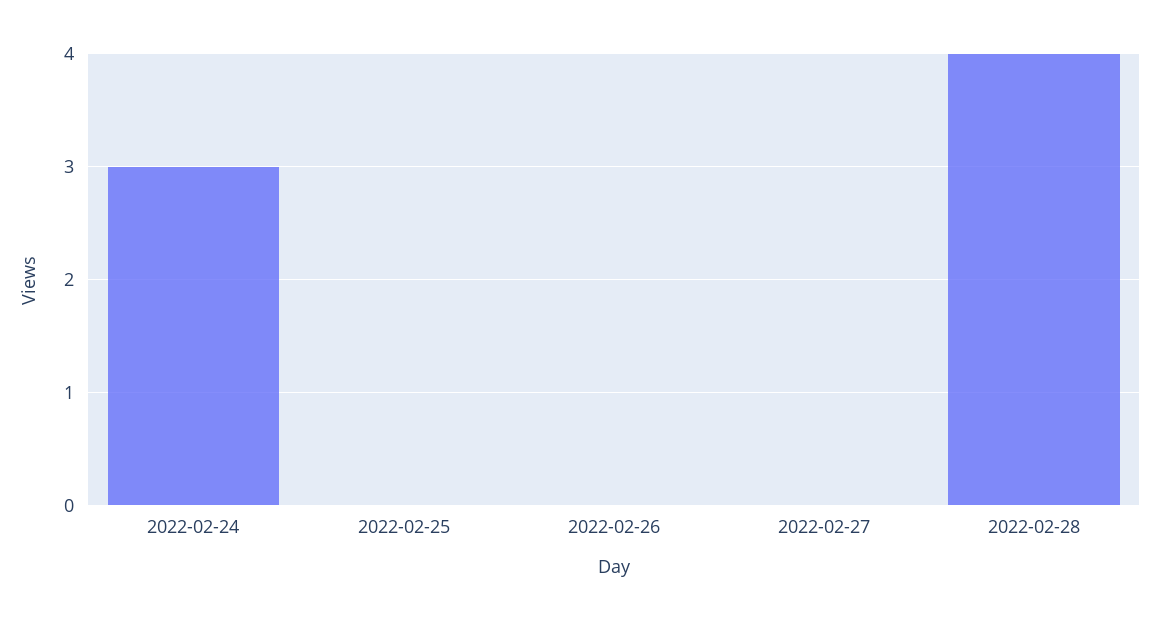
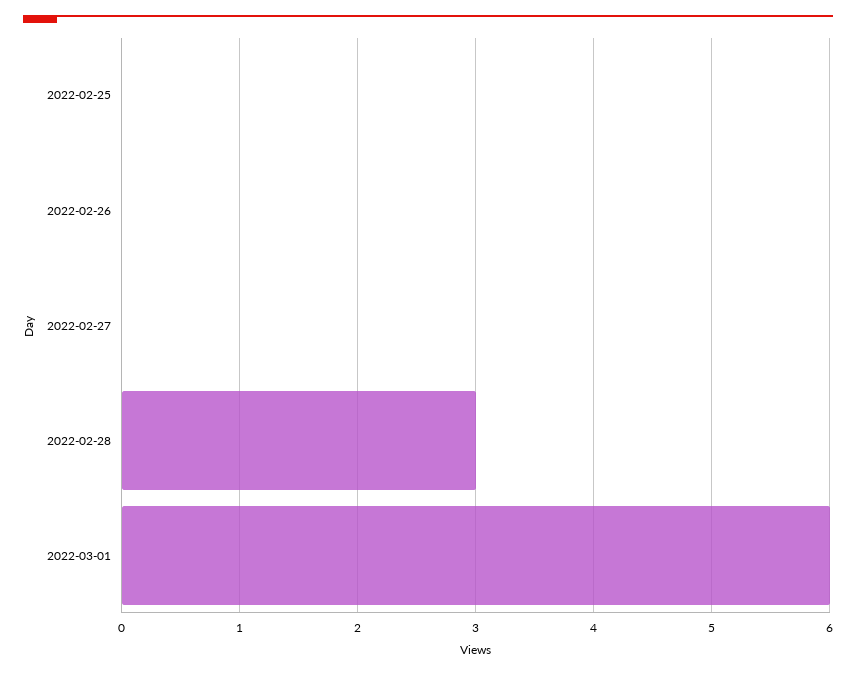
2022-02-24: 3 -> none
2022-02-28: 4 -> 3
2022-03-01: none -> 6

